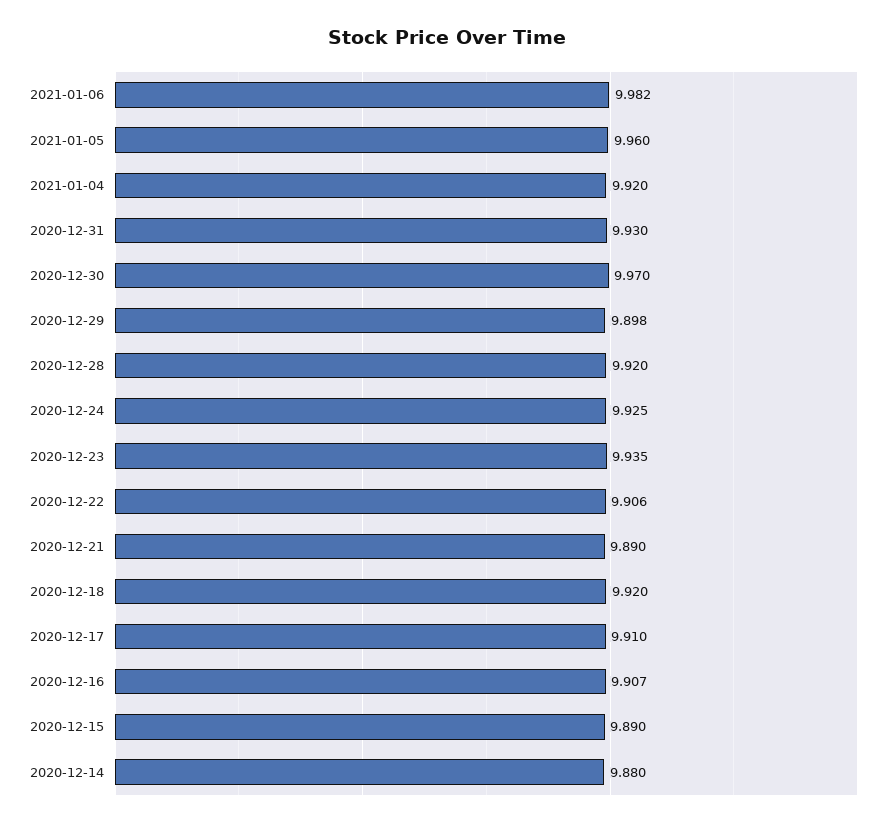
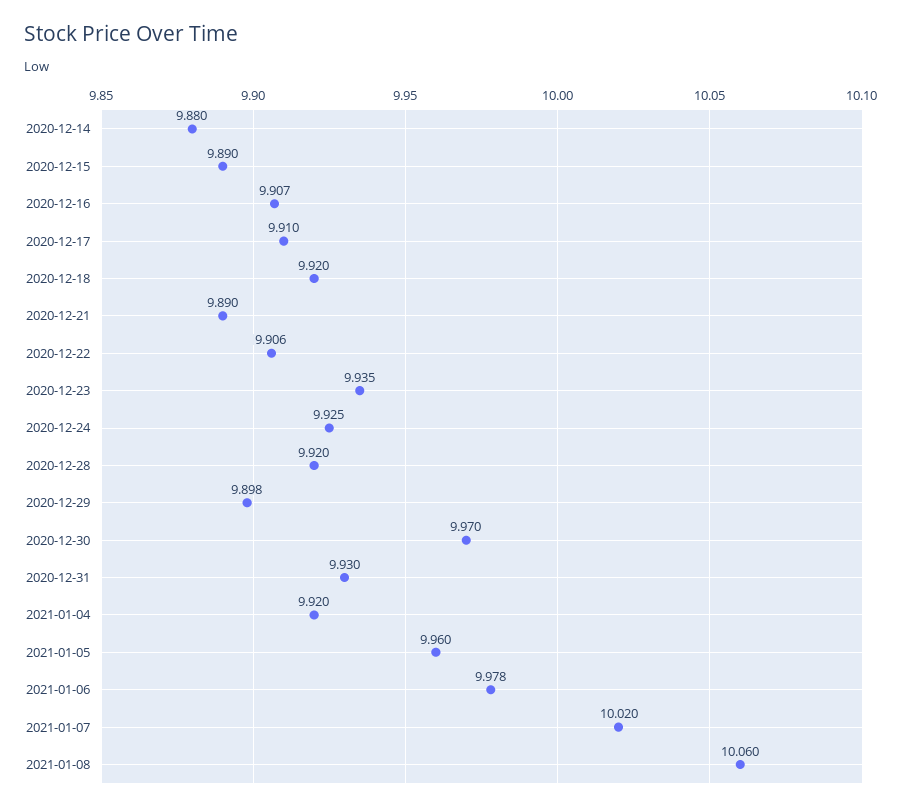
2021-01-06: 9.982 -> 9.978
2021-01-07: none -> 10.02
2021-01-08: none -> 10.06

